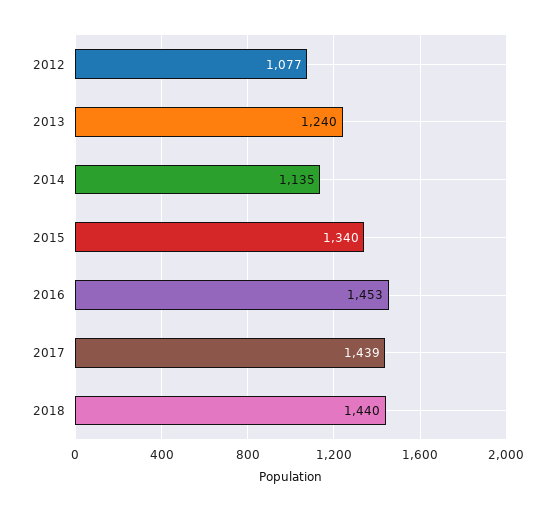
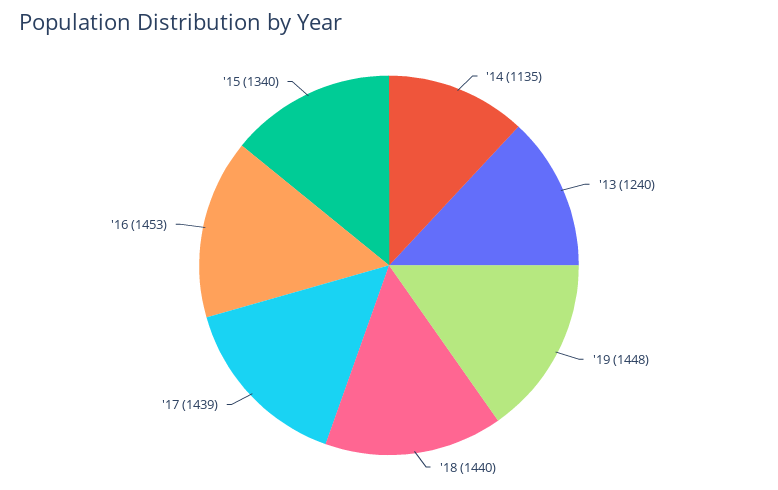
2012: 1077 -> none
'19: none -> 1448

